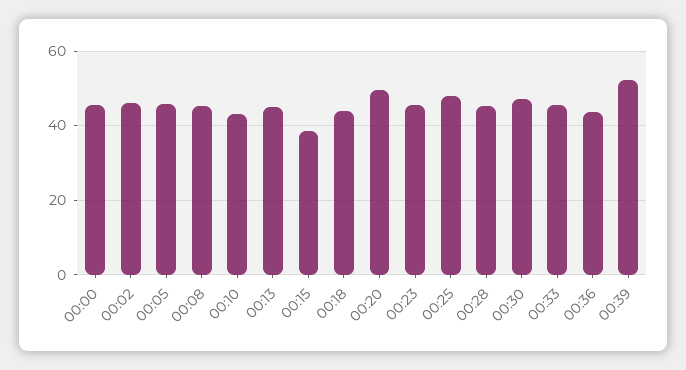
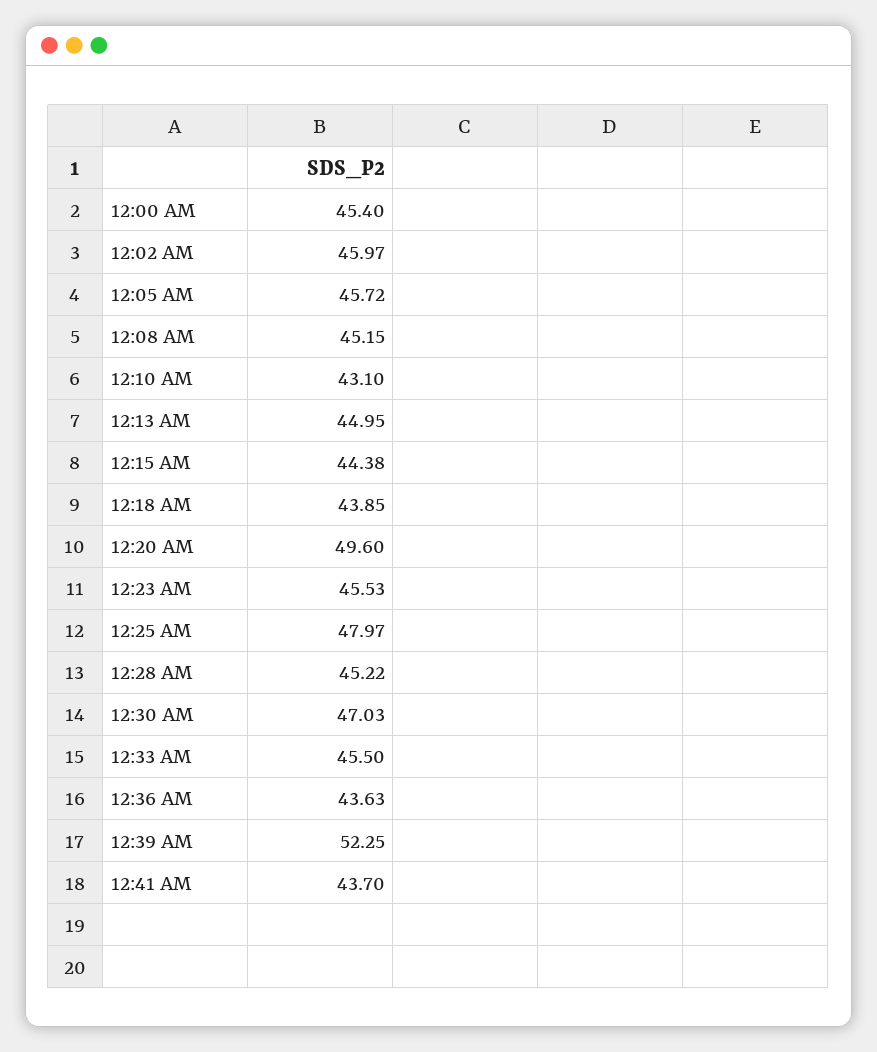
00:15: 38 -> 44.38
12:41 AM: none -> 43.7

